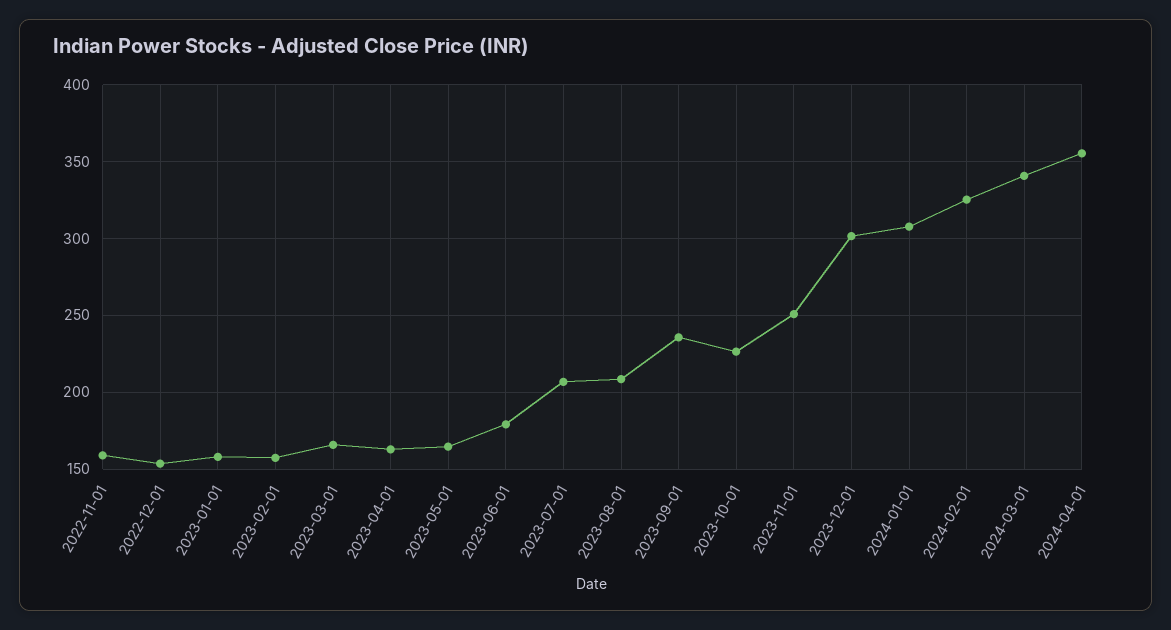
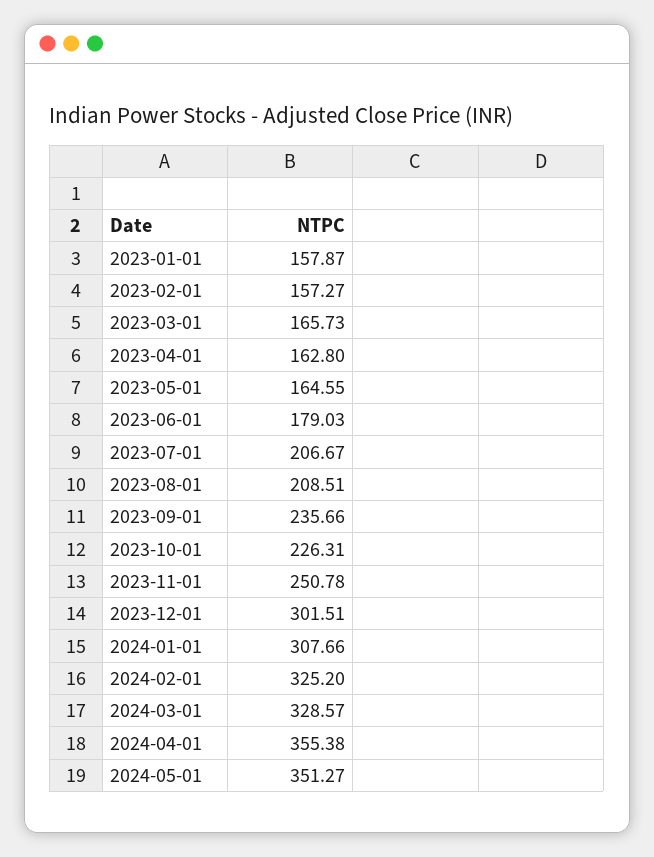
2022-11-01: 160 -> none
2022-12-01: 155 -> none
2024-03-01: 340 -> 328.57
2024-05-01: none -> 351.27

